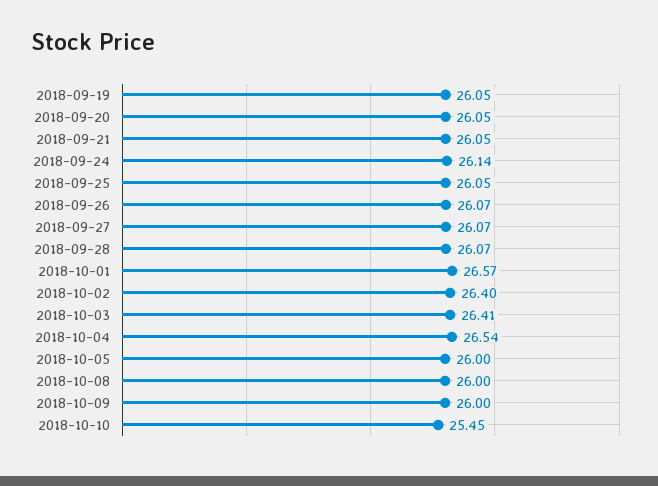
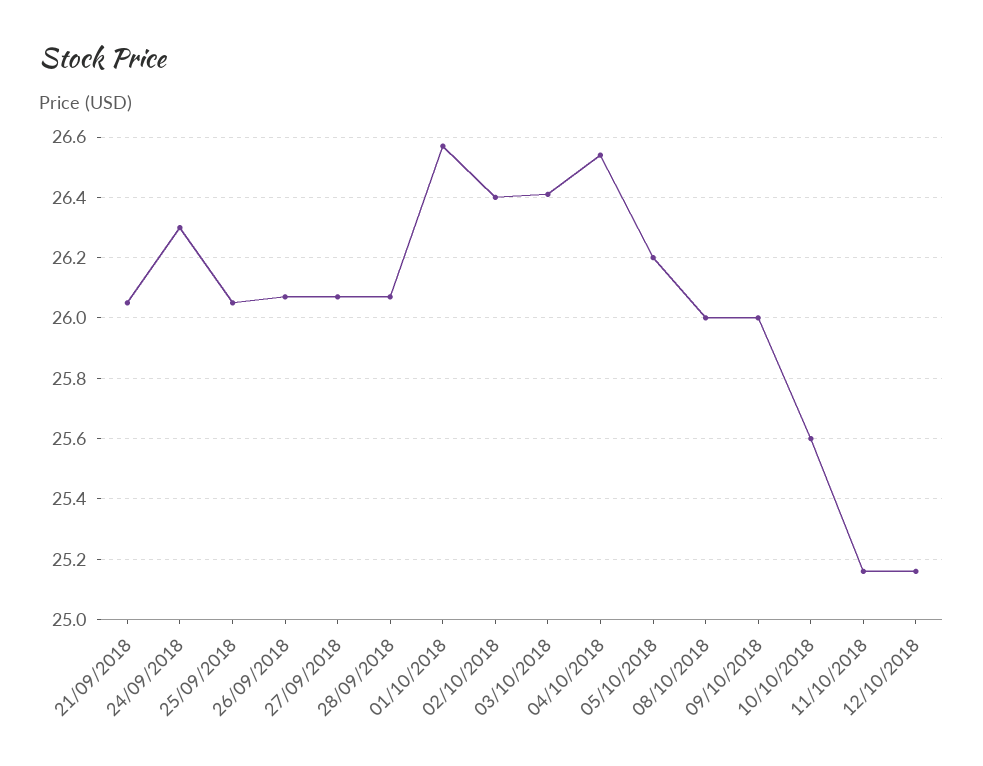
2018-09-19: 26.05 -> none
2018-09-20: 26.05 -> none
2018-09-24: 26.14 -> 26.3
2018-10-05: 26 -> 26.2
2018-10-10: 25.45 -> 25.6
11/10/2018: none -> 25.15
12/10/2018: none -> 25.15

